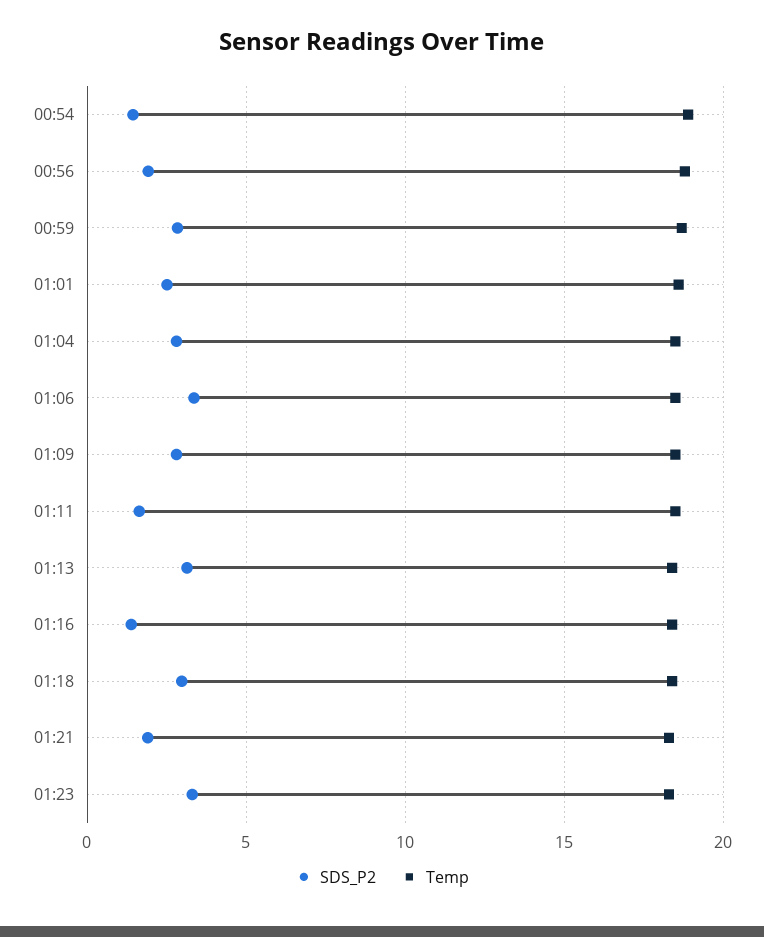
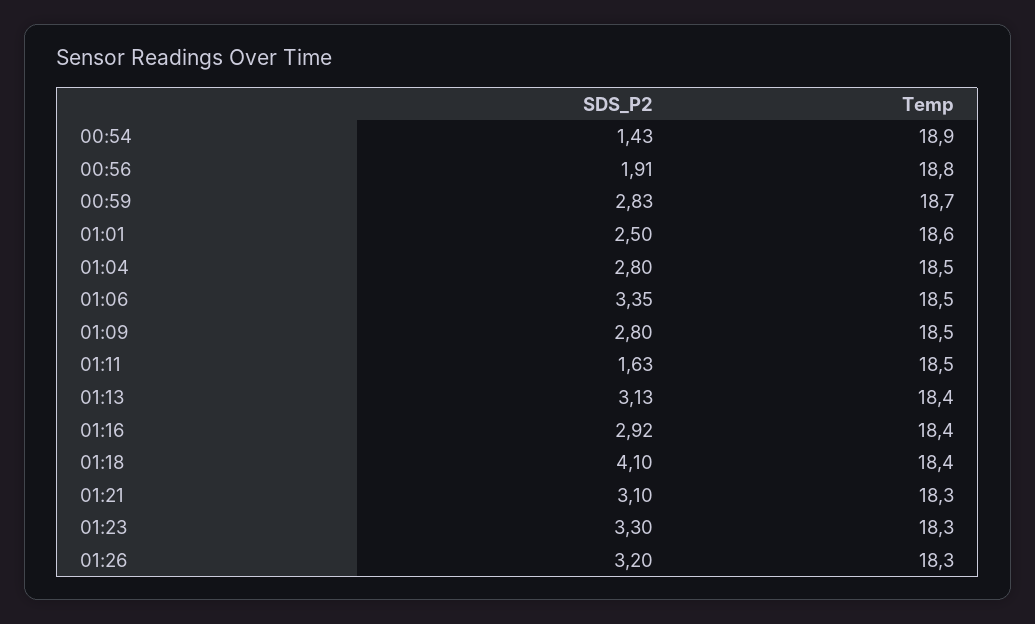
SDS_P2, 01:16: 1.5 -> 2.92
SDS_P2, 01:18: 3 -> 4.1
SDS_P2, 01:21: 2 -> 3.1
SDS_P2, 01:26: none -> 3.2
Temp, 01:26: none -> 18.3

